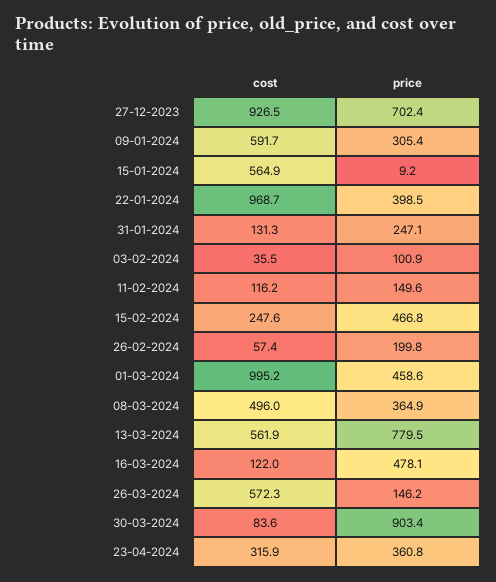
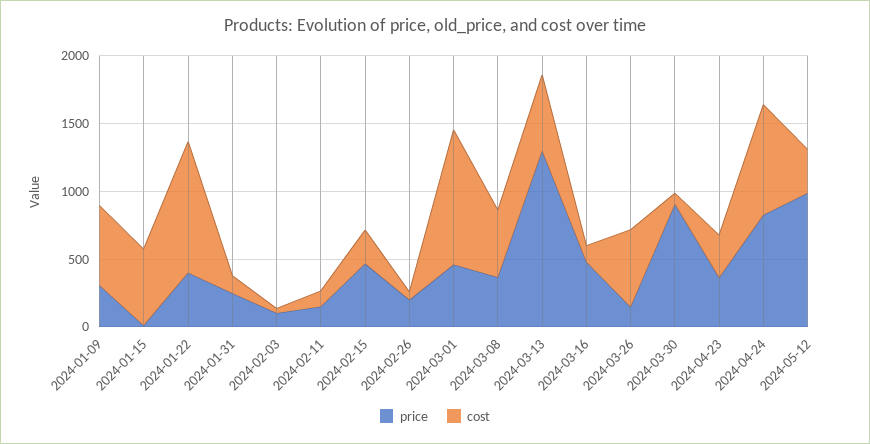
cost, 27-12-2023: 926.5 -> none
price, 27-12-2023: 702.4 -> none
price, 13-03-2024: 779.5 -> 1300
price, 2024-04-24: none -> 800
cost, 2024-04-24: none -> 800
price, 2024-05-12: none -> 1000
cost, 2024-05-12: none -> 300

